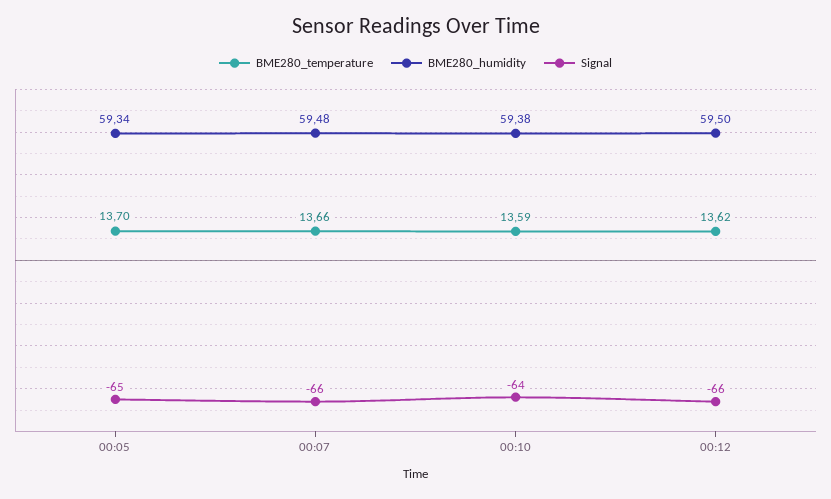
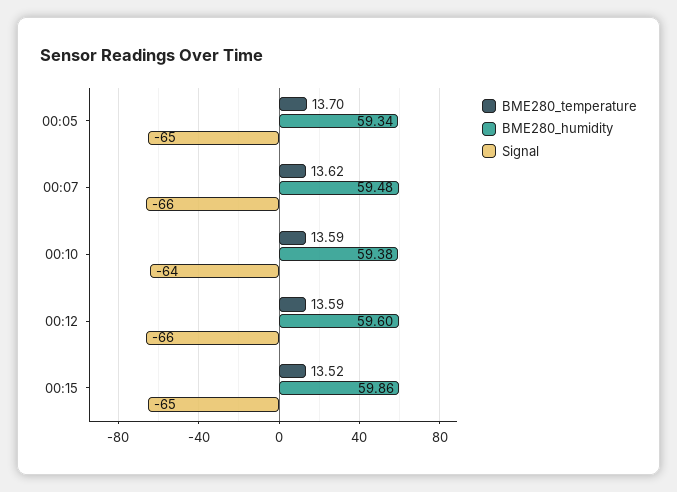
BME280_temperature, 00:07: 13.66 -> 13.62
BME280_temperature, 00:12: 13.62 -> 13.59
BME280_humidity, 00:12: 59.5 -> 59.6
BME280_temperature, 00:15: none -> 13.52
BME280_humidity, 00:15: none -> 59.86
Signal, 00:15: none -> -65

